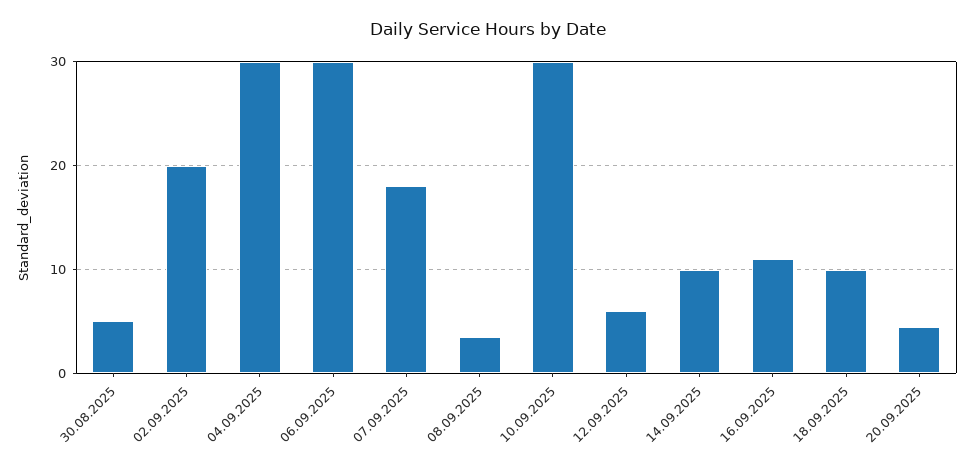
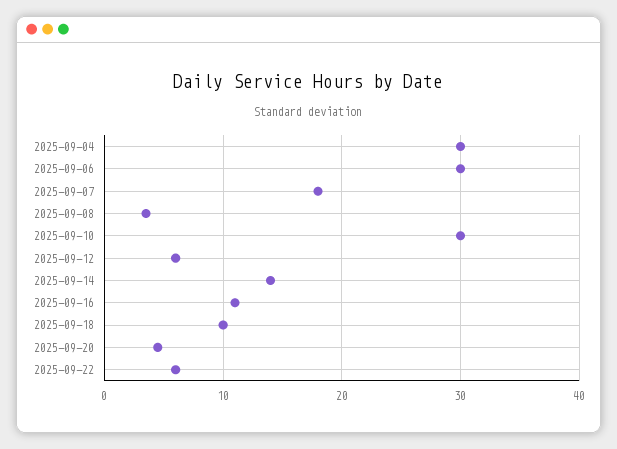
30.08.2025: 5 -> none
02.09.2025: 20 -> none
14.09.2025: 10 -> 14
2025-09-22: none -> 6

